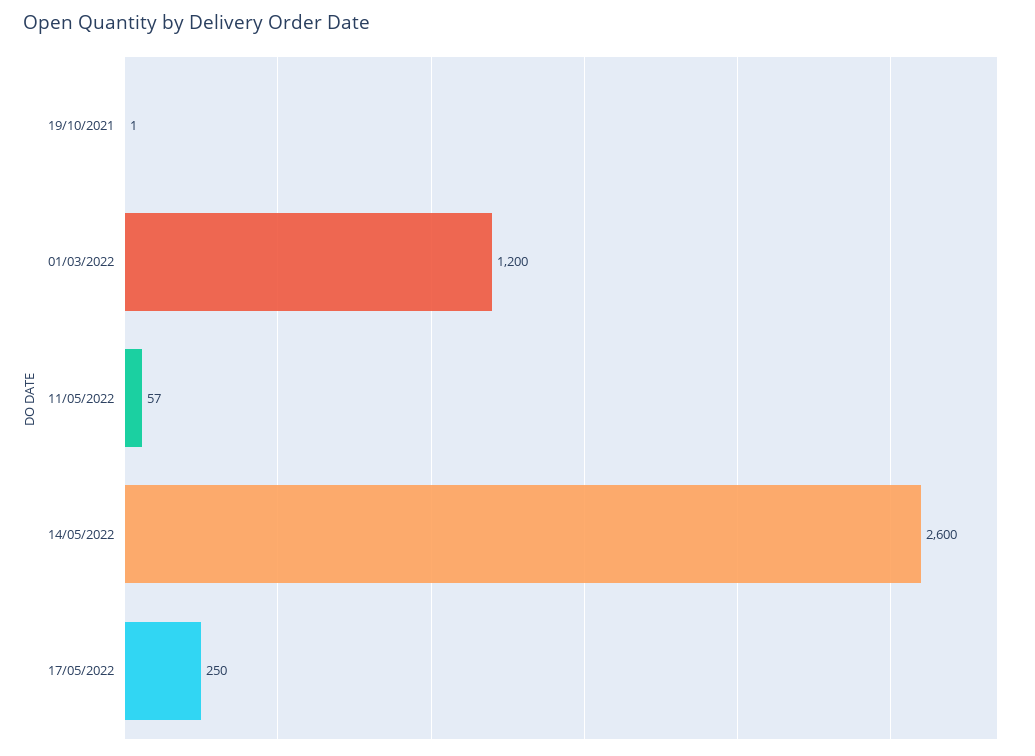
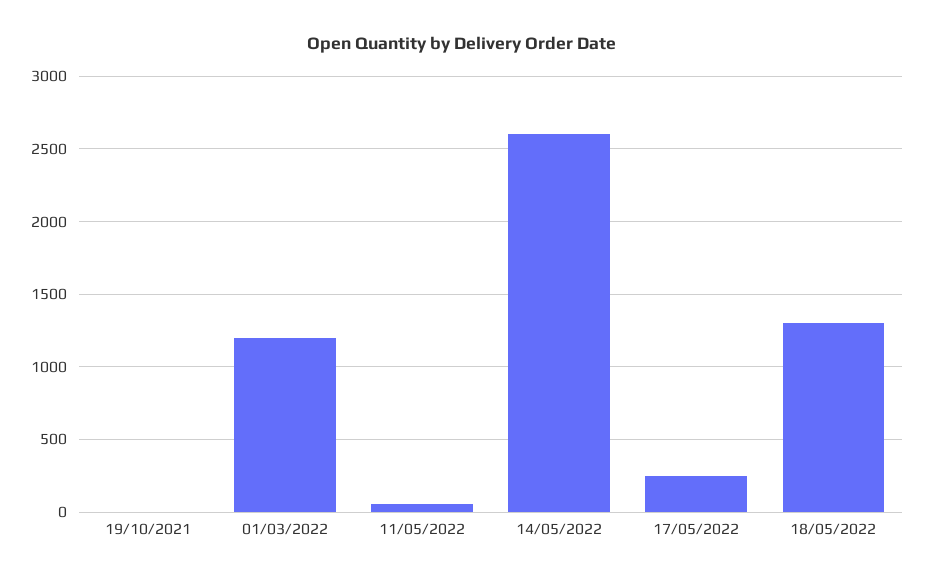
18/05/2022: none -> 1300

